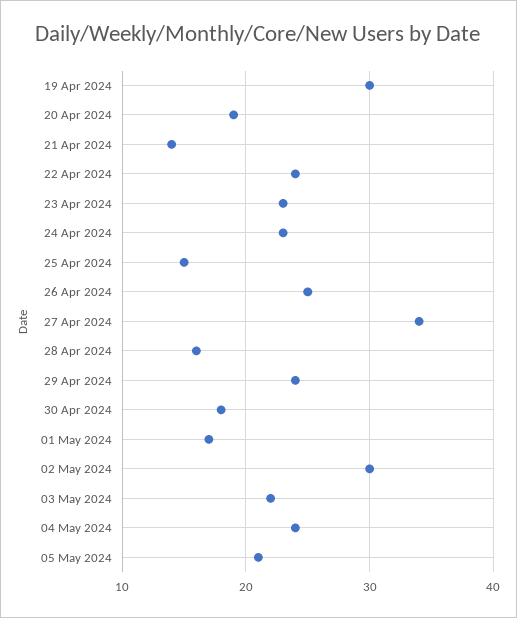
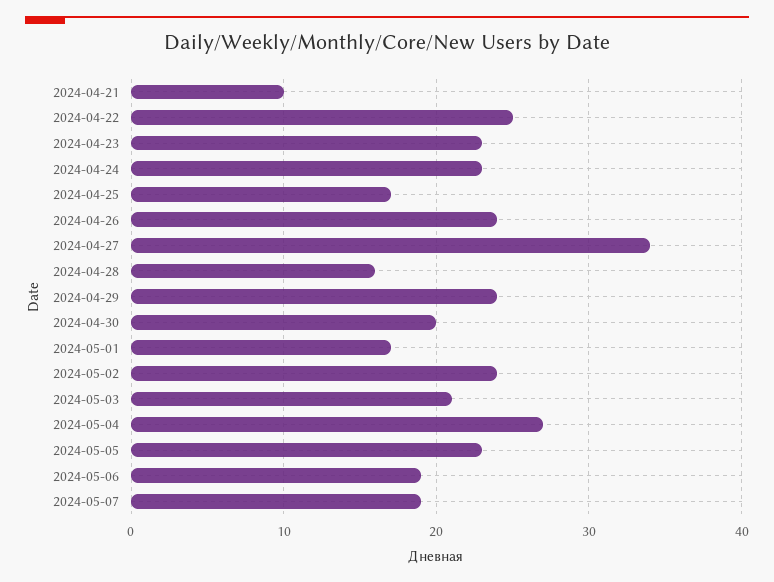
19 Apr 2024: 30 -> none
20 Apr 2024: 19 -> none
21 Apr 2024: 14 -> 10
22 Apr 2024: 24 -> 25
25 Apr 2024: 15 -> 17
26 Apr 2024: 25 -> 24
30 Apr 2024: 18 -> 20
02 May 2024: 30 -> 24
03 May 2024: 22 -> 21
04 May 2024: 24 -> 27
05 May 2024: 21 -> 23
2024-05-06: none -> 19
2024-05-07: none -> 19

